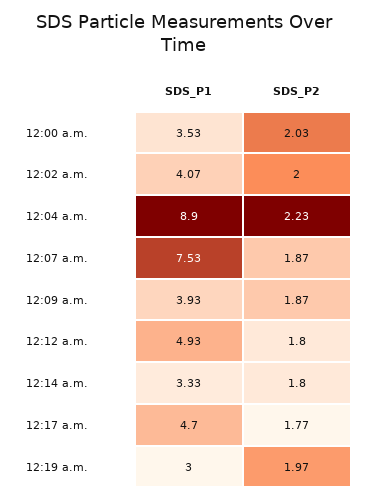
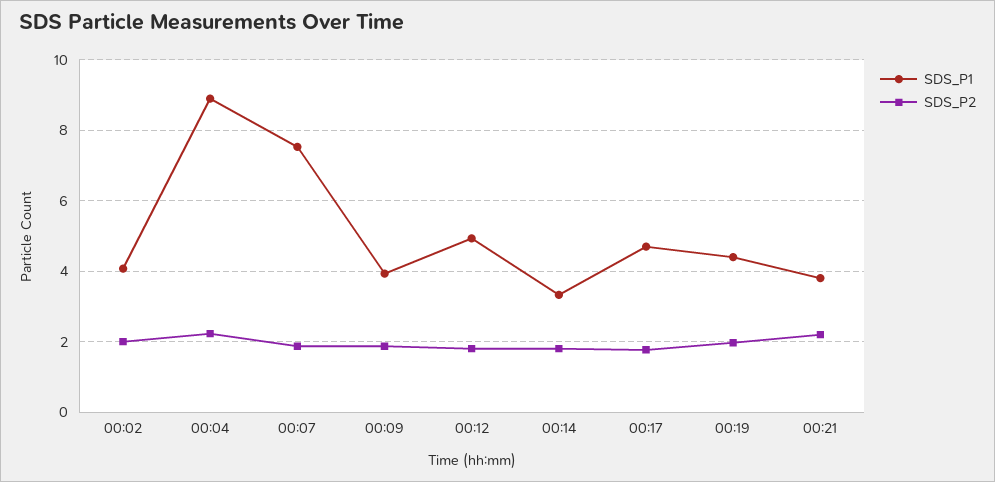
SDS_P1, 12:00 a.m.: 3.53 -> none
SDS_P2, 12:00 a.m.: 2.03 -> none
SDS_P1, 12:19 a.m.: 3 -> 4.4
SDS_P1, 00:21: none -> 3.8
SDS_P2, 00:21: none -> 2.2

